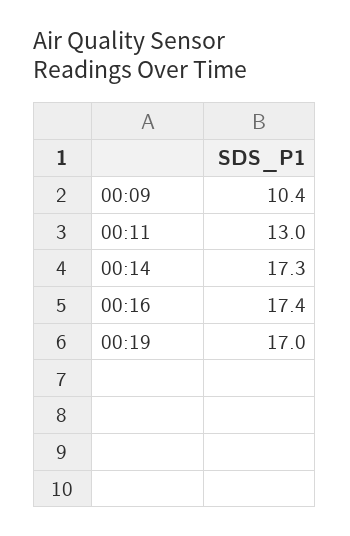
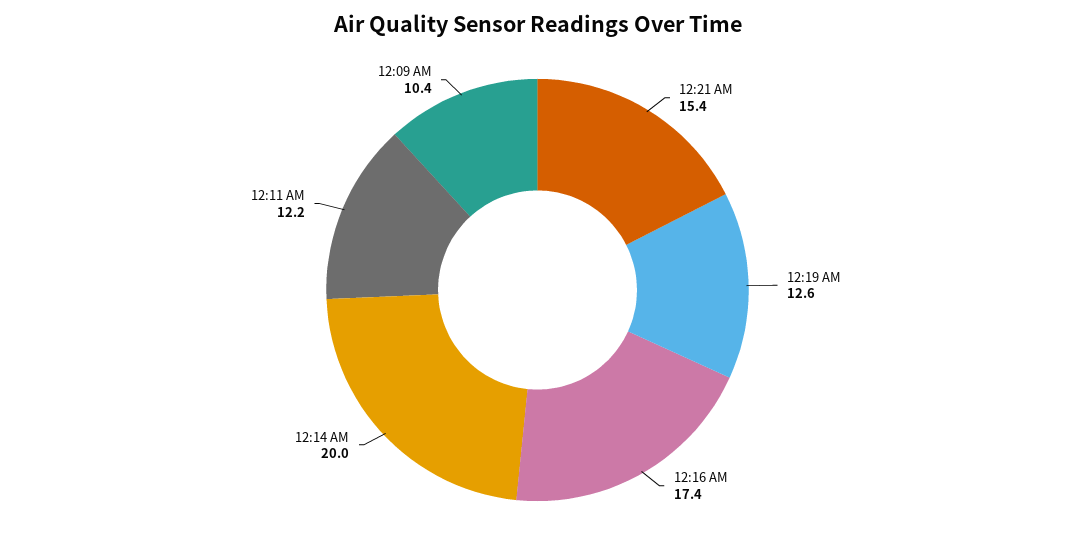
00:11: 13 -> 12.2
00:14: 17.3 -> 20
00:19: 17 -> 12.6
12:21 AM: none -> 15.4

